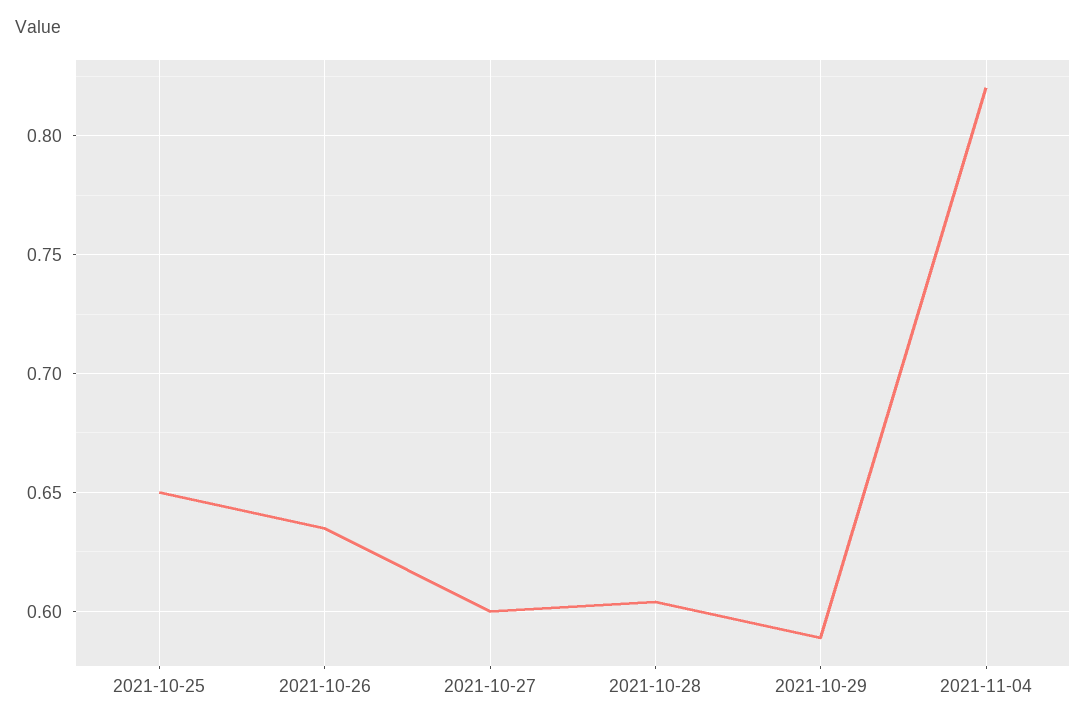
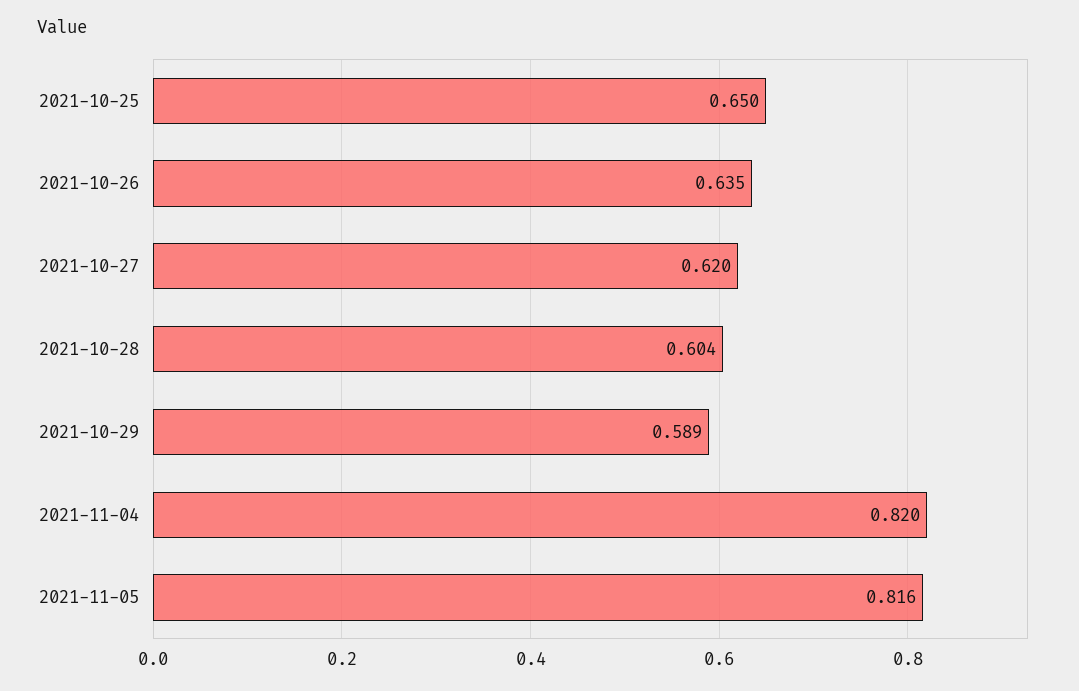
2021-10-27: 0.6 -> 0.62
2021-11-05: none -> 0.816

